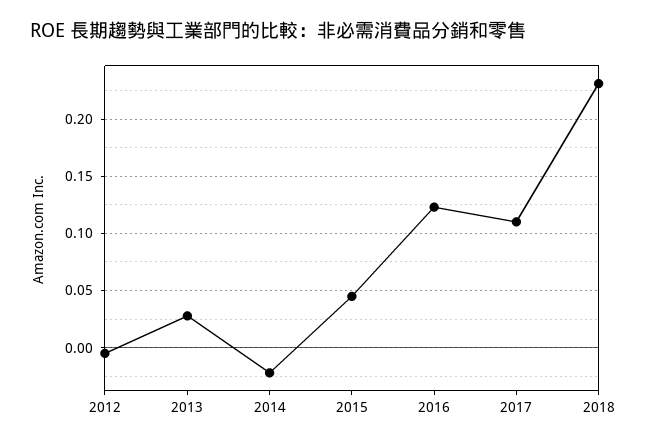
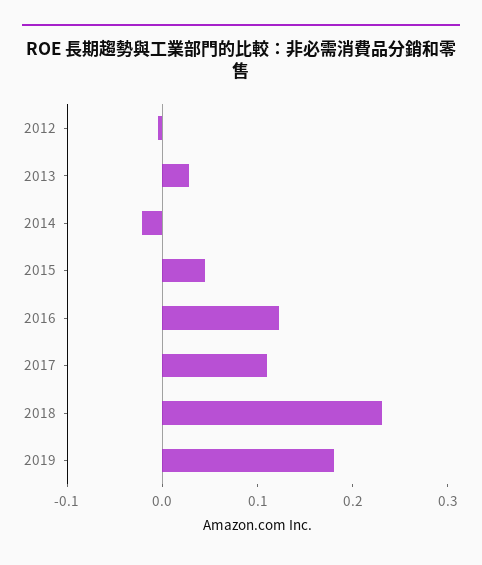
2019: none -> 0.18

